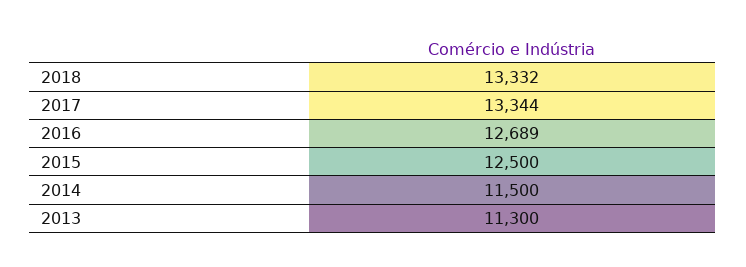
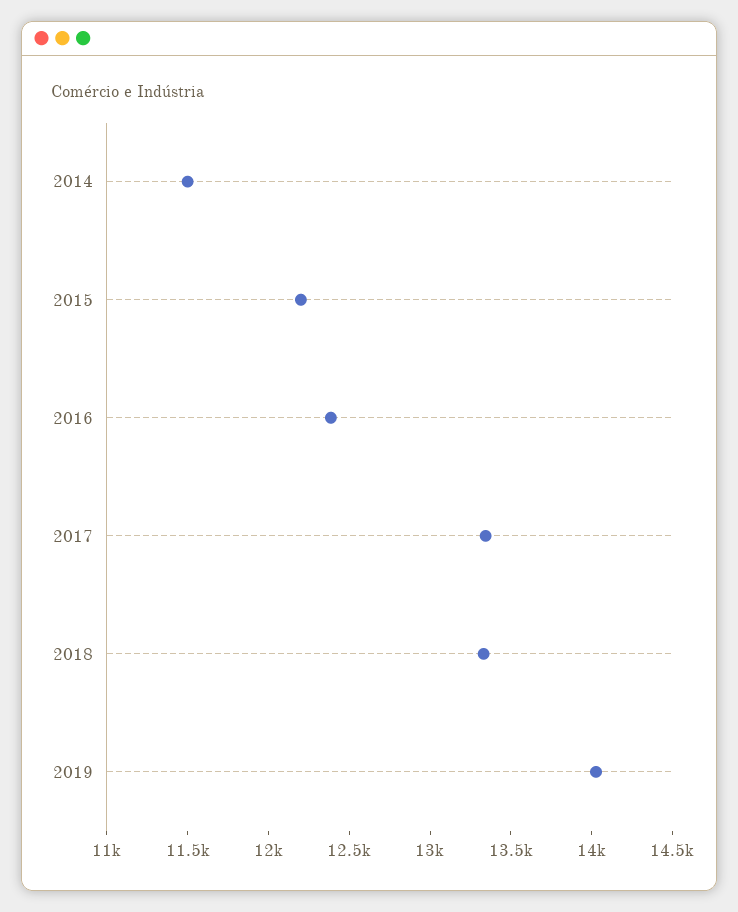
2016: 12689 -> 12400
2015: 12500 -> 12200
2013: 11300 -> none
2019: none -> 14000

